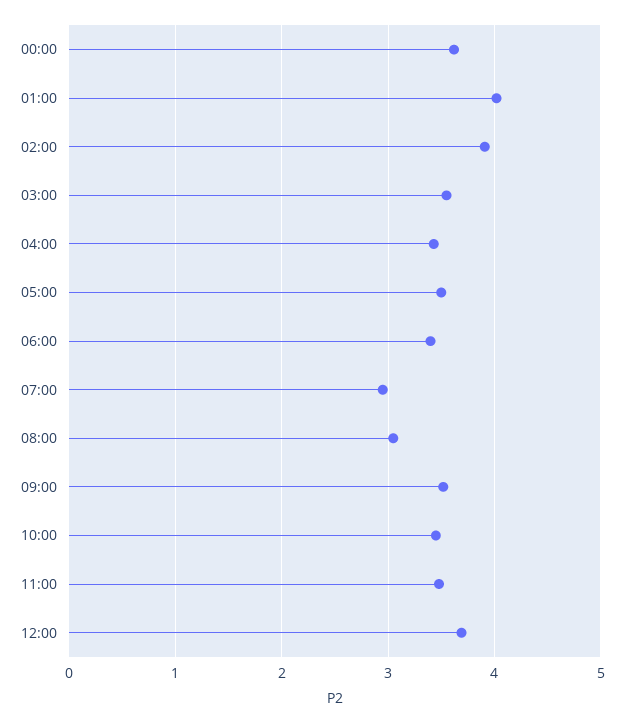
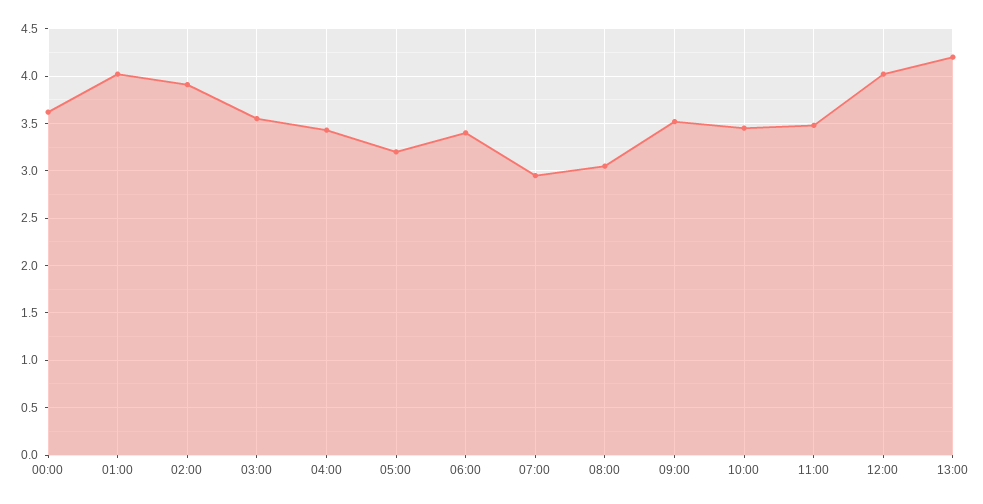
05:00: 3.5 -> 3.2
12:00: 3.7 -> 4
13:00: none -> 4.2

